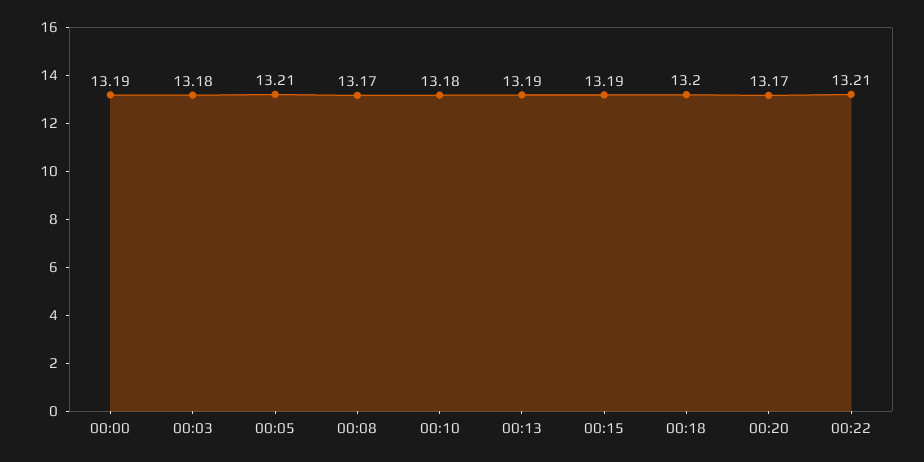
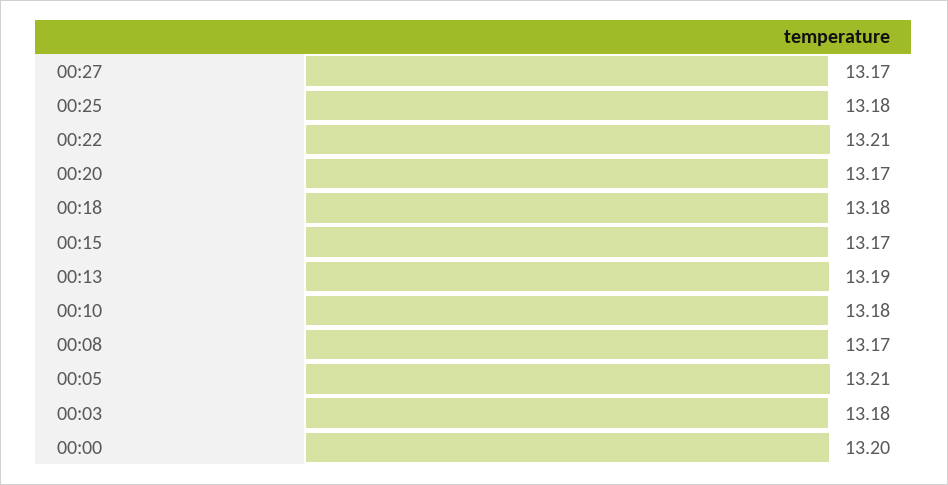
00:00: 13.19 -> 13.2
00:15: 13.19 -> 13.17
00:18: 13.2 -> 13.18
00:27: none -> 13.17
00:25: none -> 13.18

